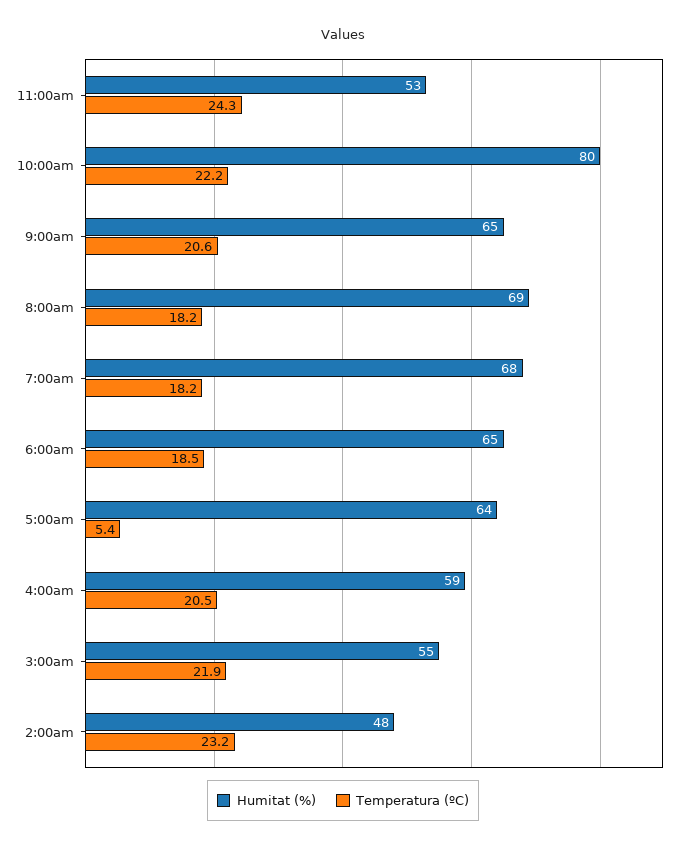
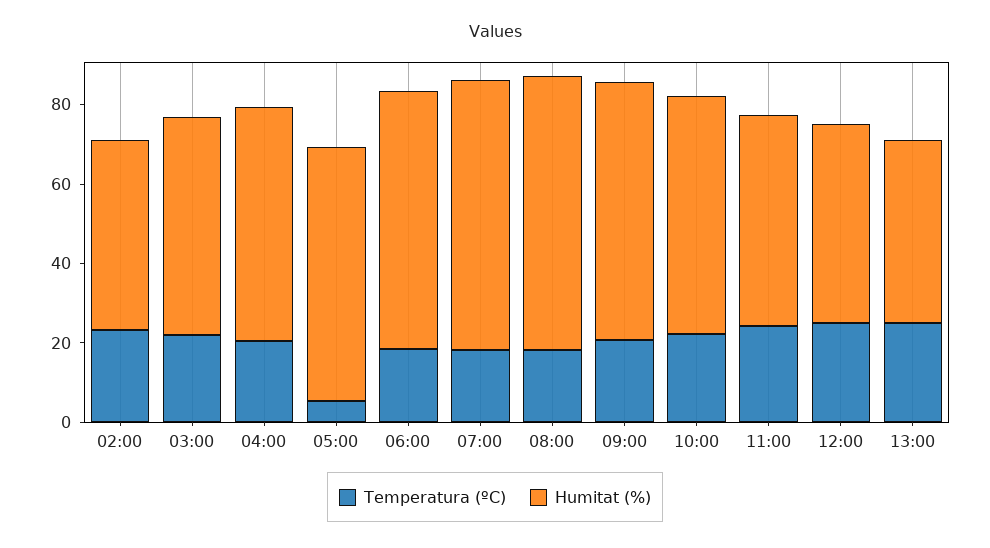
Humitat (%), 10:00am: 80 -> 60
Temperatura (ºC), 12:00: none -> 25
Humitat (%), 12:00: none -> 50
Temperatura (ºC), 13:00: none -> 25
Humitat (%), 13:00: none -> 45

